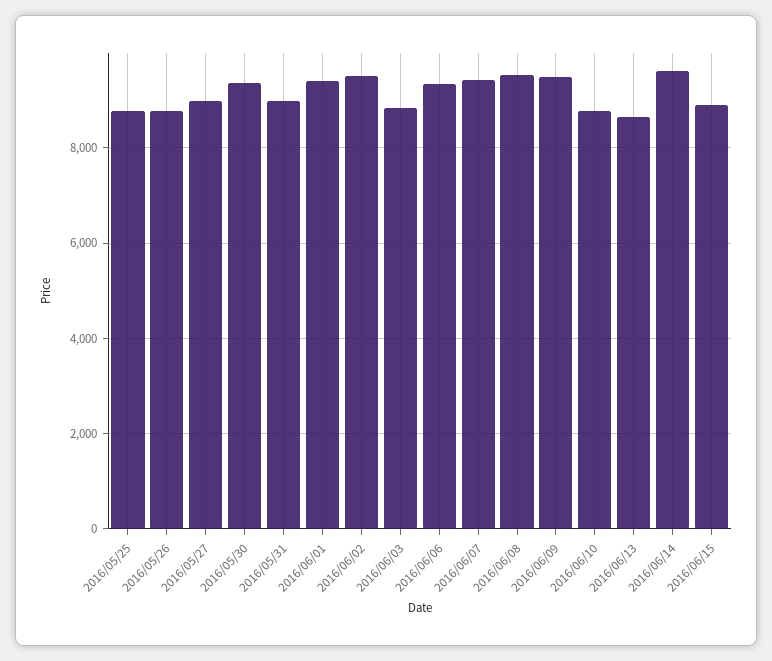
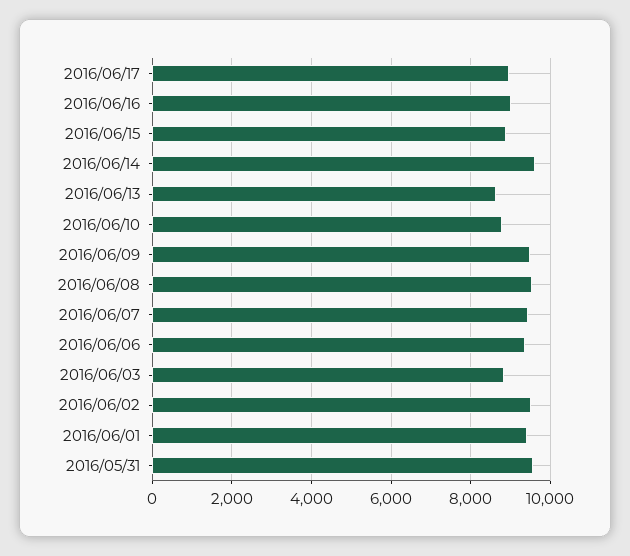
2016/05/25: 8800 -> none
2016/05/26: 8800 -> none
2016/05/27: 9000 -> none
2016/05/30: 9400 -> none
2016/05/31: 9000 -> 9600
2016/06/17: none -> 9000
2016/06/16: none -> 9000

